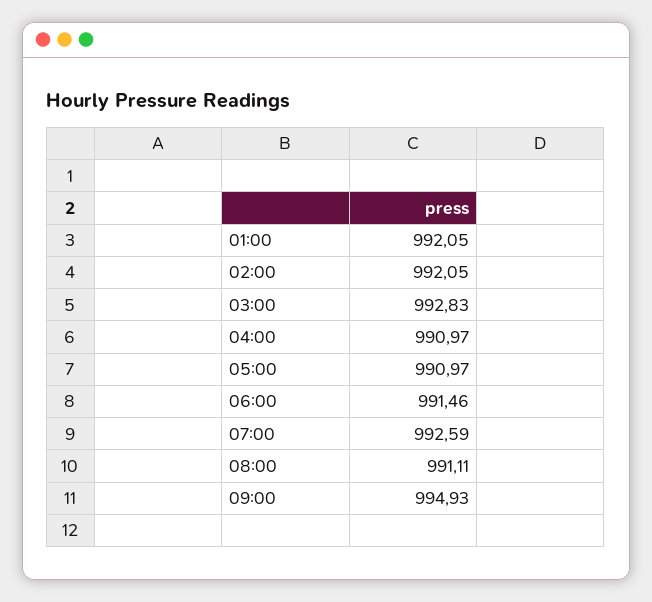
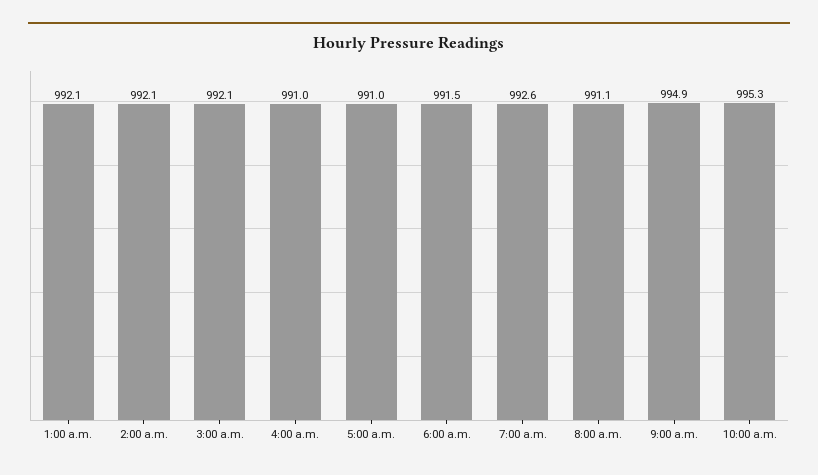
03:00: 992.83 -> 992.1
10:00 a.m.: none -> 995.3

